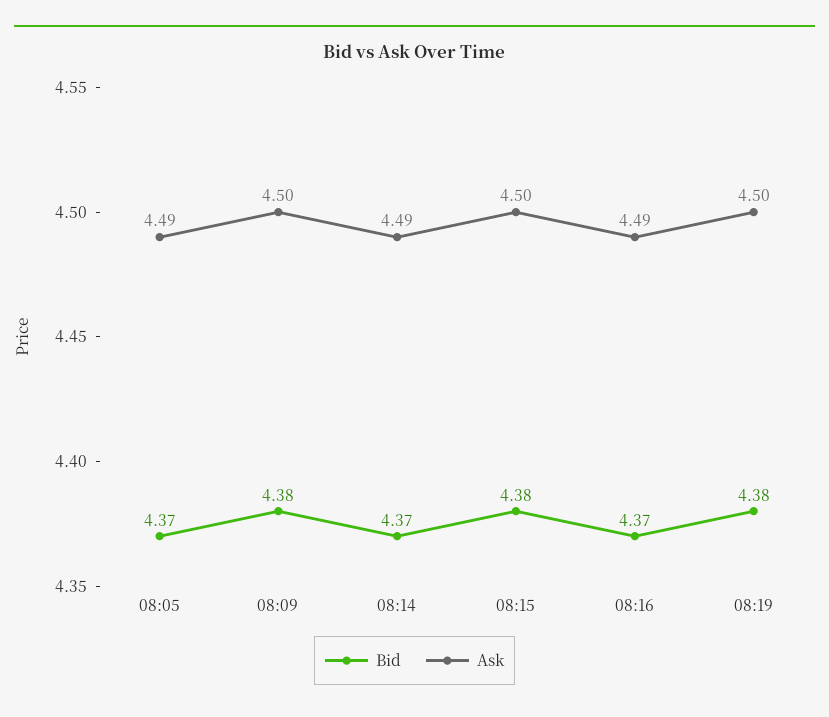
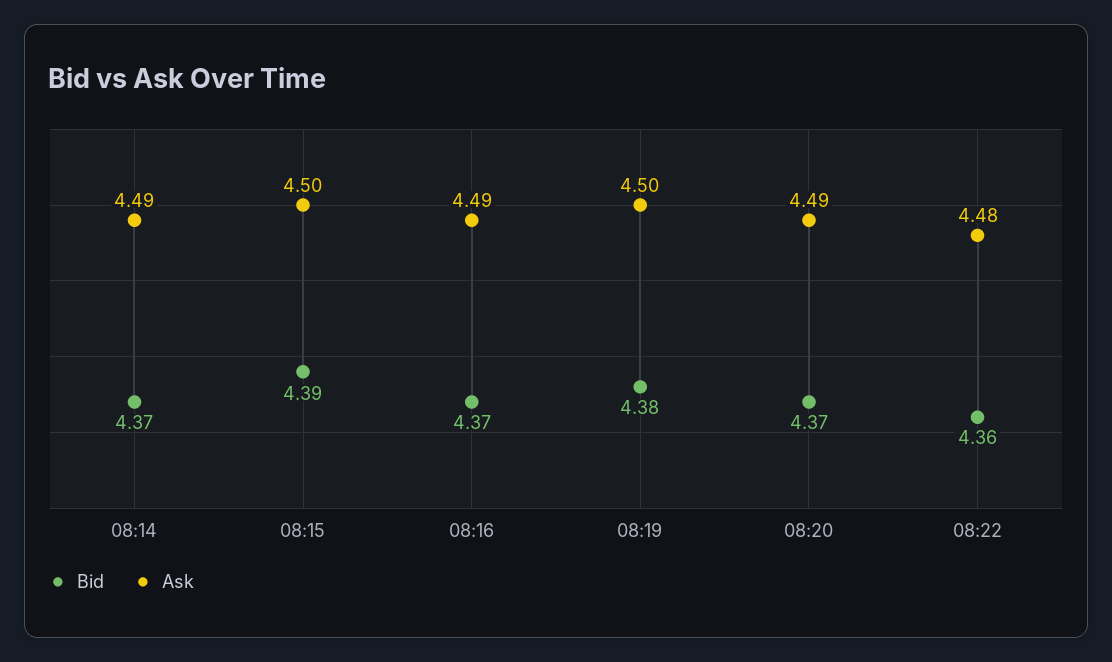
Bid, 08:05: 4.37 -> none
Ask, 08:05: 4.49 -> none
Bid, 08:09: 4.38 -> none
Ask, 08:09: 4.5 -> none
Bid, 08:15: 4.38 -> 4.39
Bid, 08:20: none -> 4.37
Ask, 08:20: none -> 4.49
Bid, 08:22: none -> 4.36
Ask, 08:22: none -> 4.48

